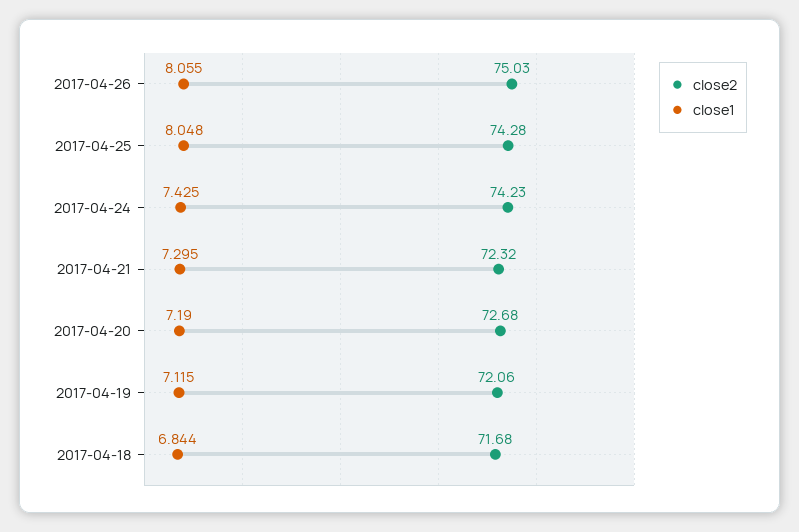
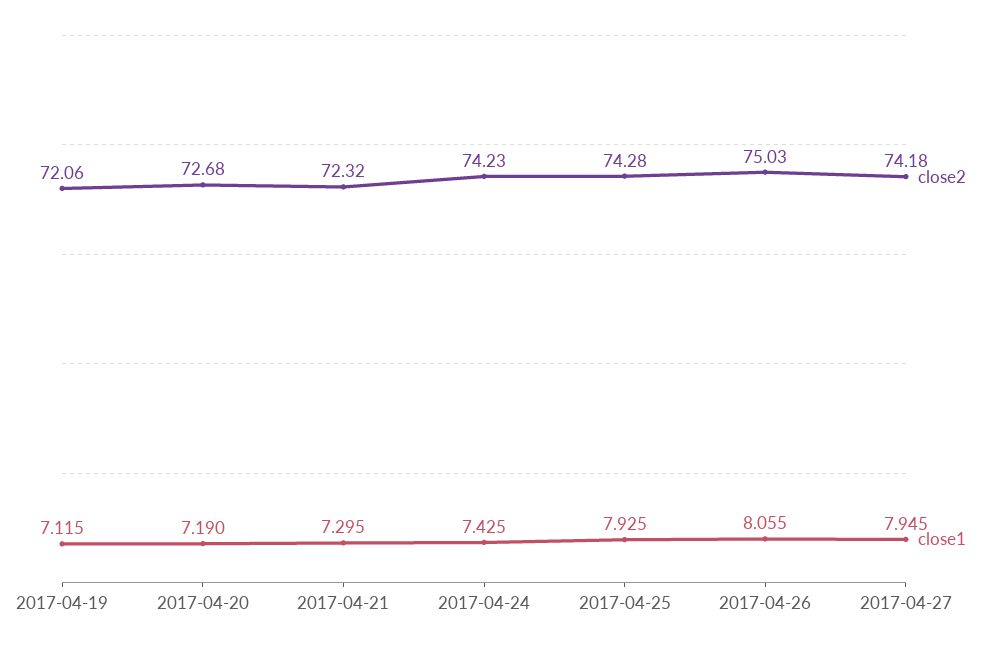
close1, 2017-04-25: 8.048 -> 7.925
close2, 2017-04-18: 71.68 -> none
close1, 2017-04-18: 6.844 -> none
close2, 2017-04-27: none -> 74.18
close1, 2017-04-27: none -> 7.945

